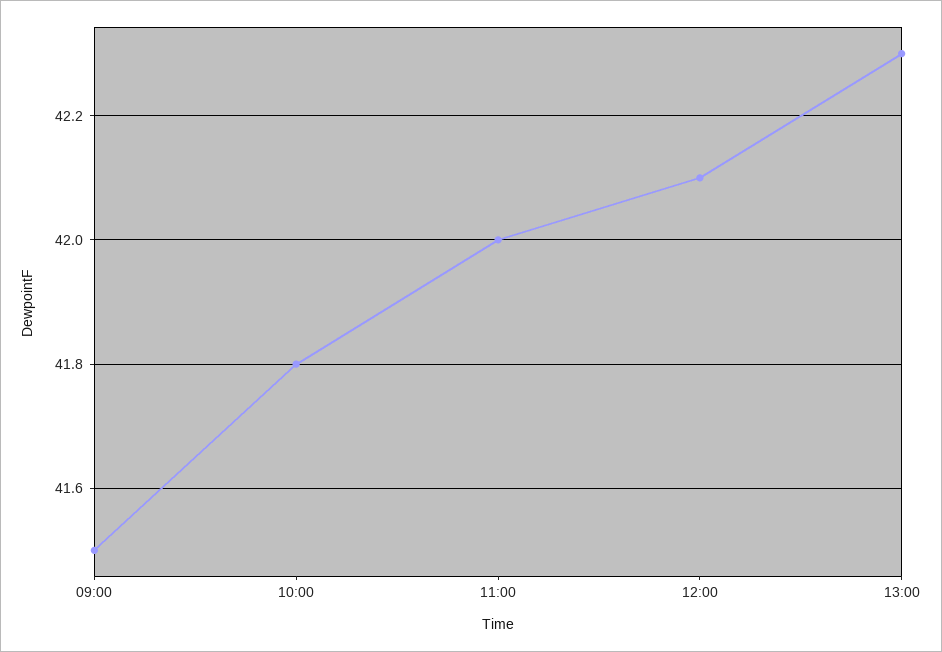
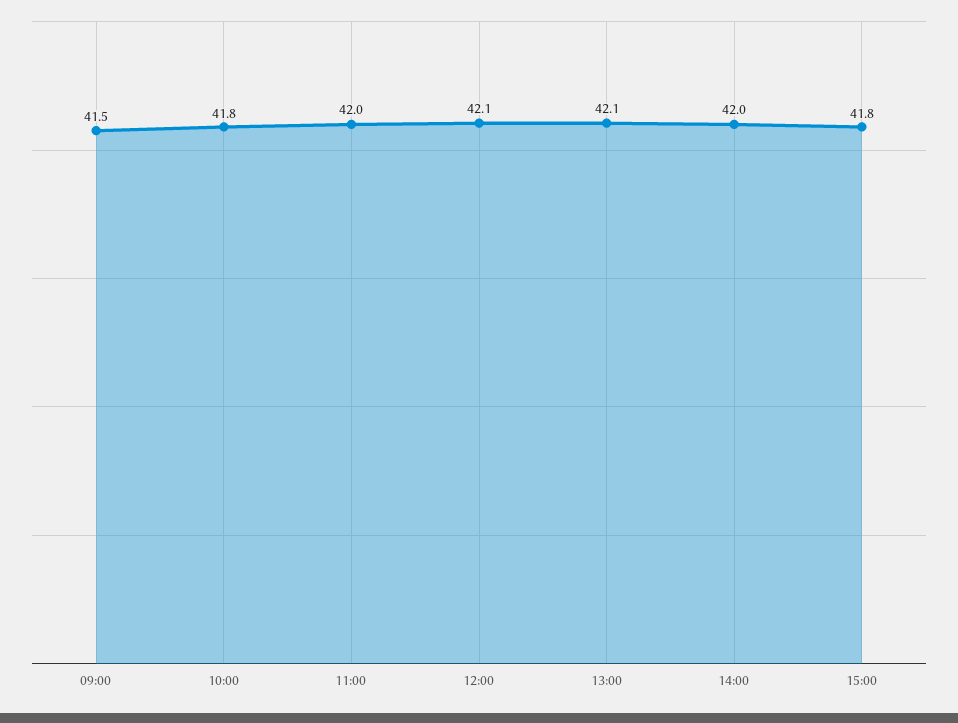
13:00: 42.3 -> 42.1
14:00: none -> 42
15:00: none -> 41.8

